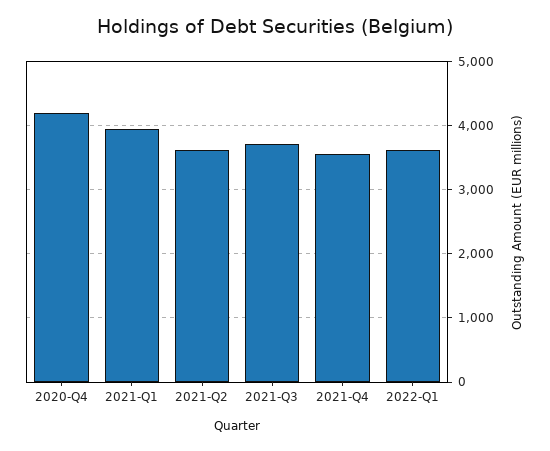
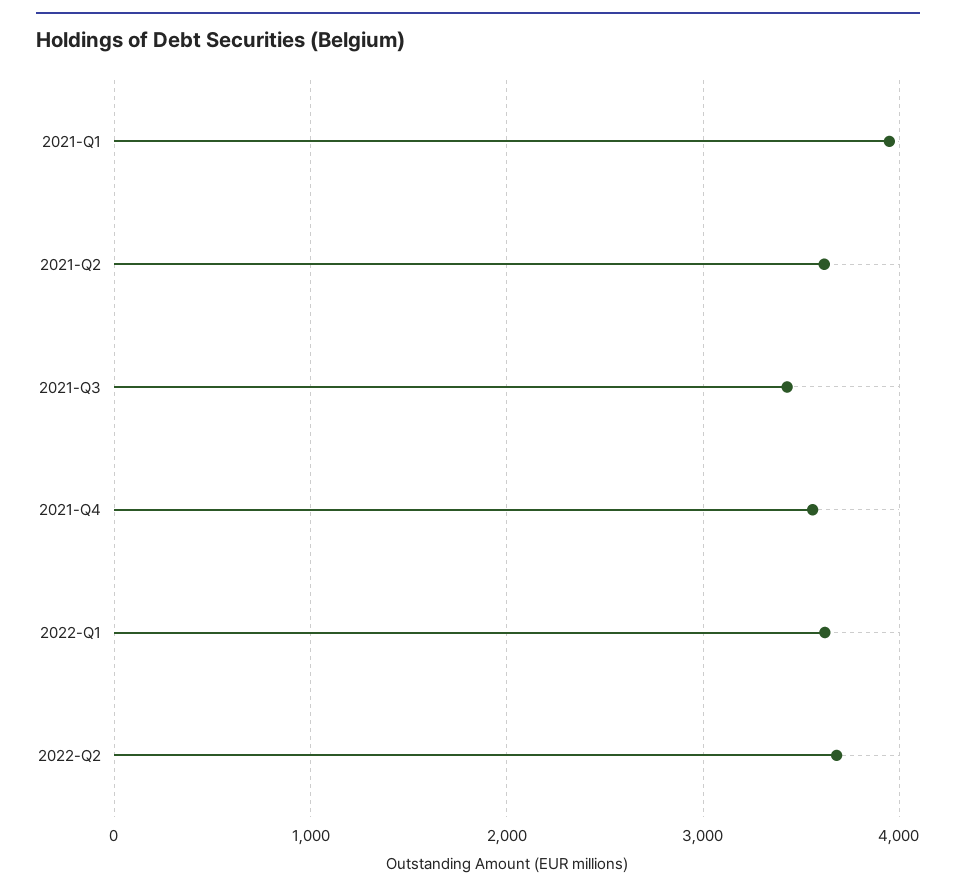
2020-Q4: 4200 -> none
2021-Q3: 3700 -> 3400
2022-Q2: none -> 3700

